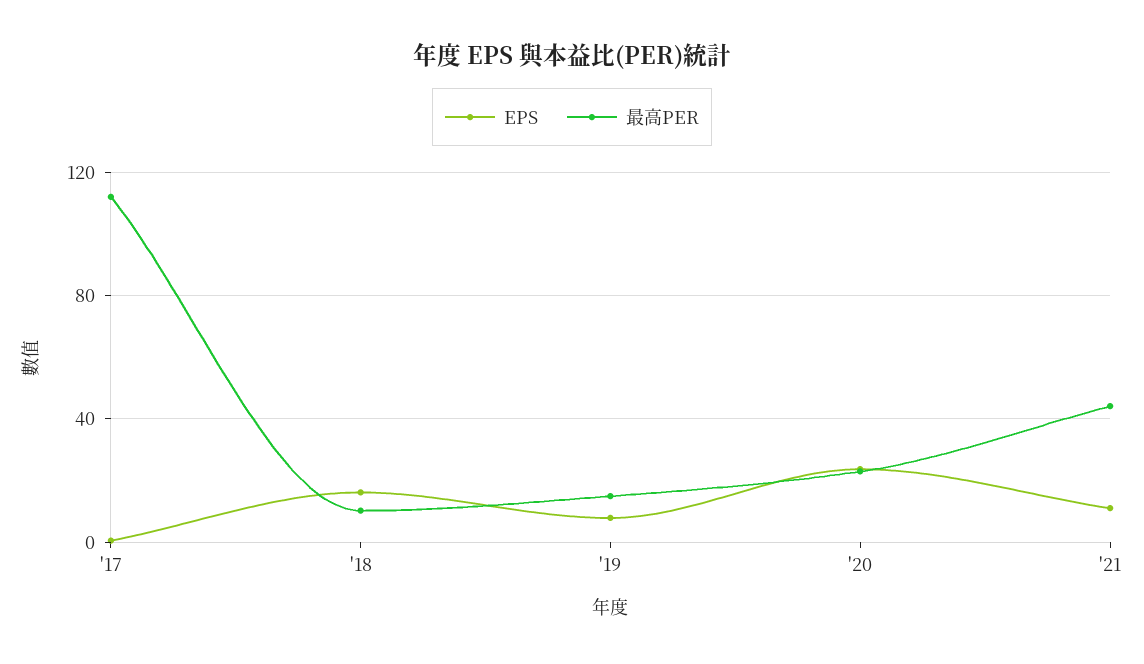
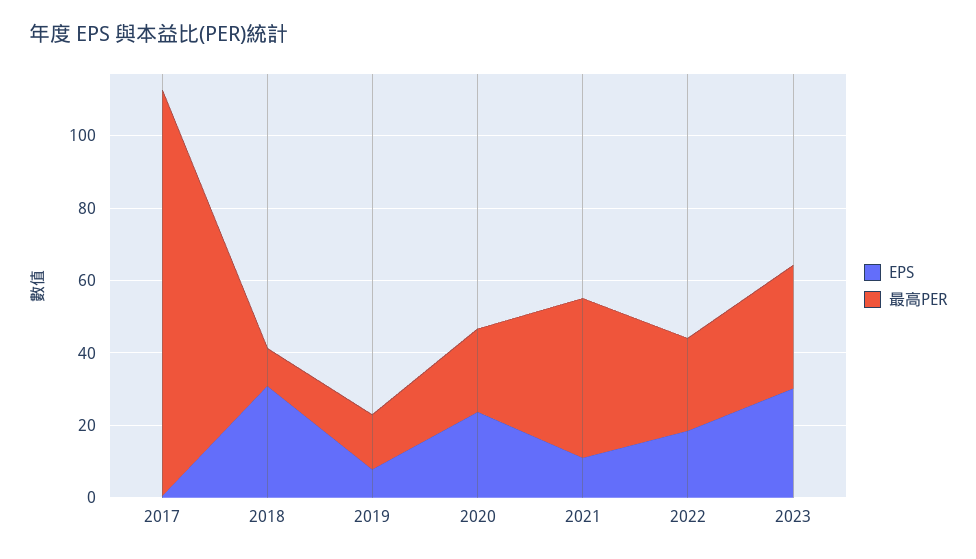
EPS, '18: 15 -> 30
EPS, 2022: none -> 20
最高PER, 2022: none -> 25
EPS, 2023: none -> 30
最高PER, 2023: none -> 35

